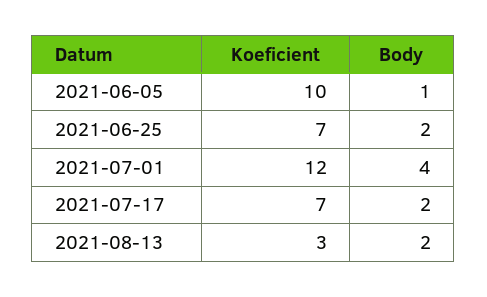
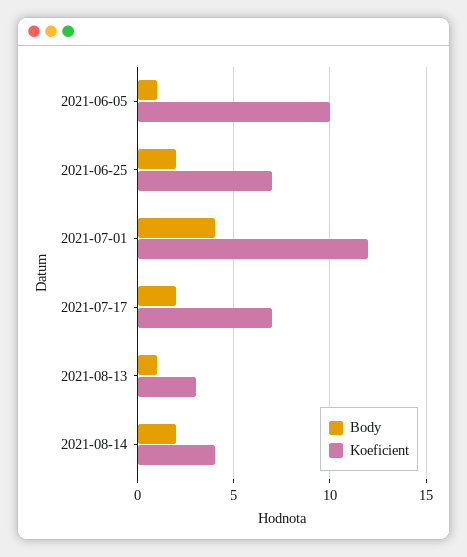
Body, 2021-08-13: 2 -> 1
Body, 2021-08-14: none -> 2
Koeficient, 2021-08-14: none -> 4

